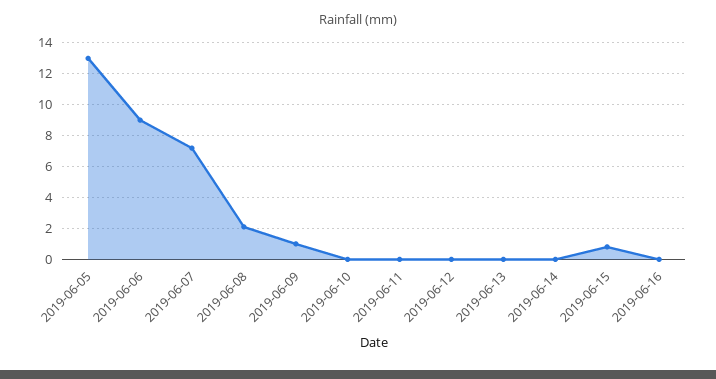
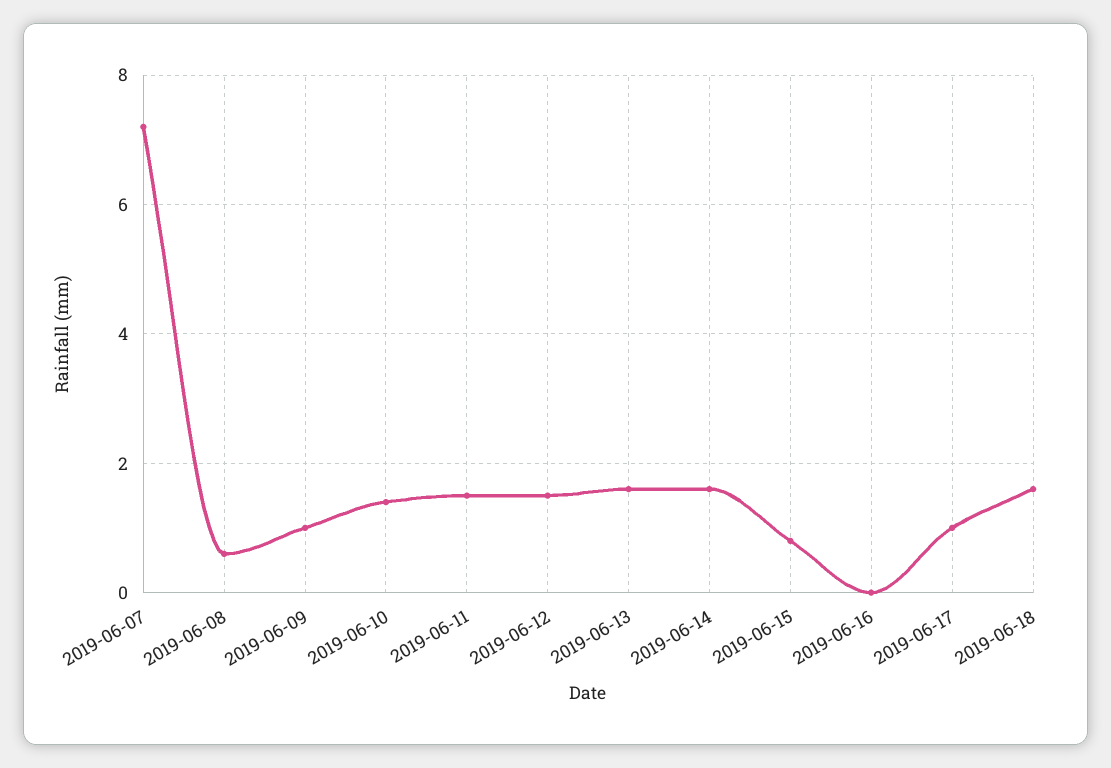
2019-06-05: 13 -> none
2019-06-06: 9 -> none
2019-06-08: 2 -> 0.5
2019-06-10: 0 -> 1.5
2019-06-11: 0 -> 1.5
2019-06-12: 0 -> 1.5
2019-06-13: 0 -> 1.5
2019-06-14: 0 -> 1.5
2019-06-17: none -> 1
2019-06-18: none -> 1.5

